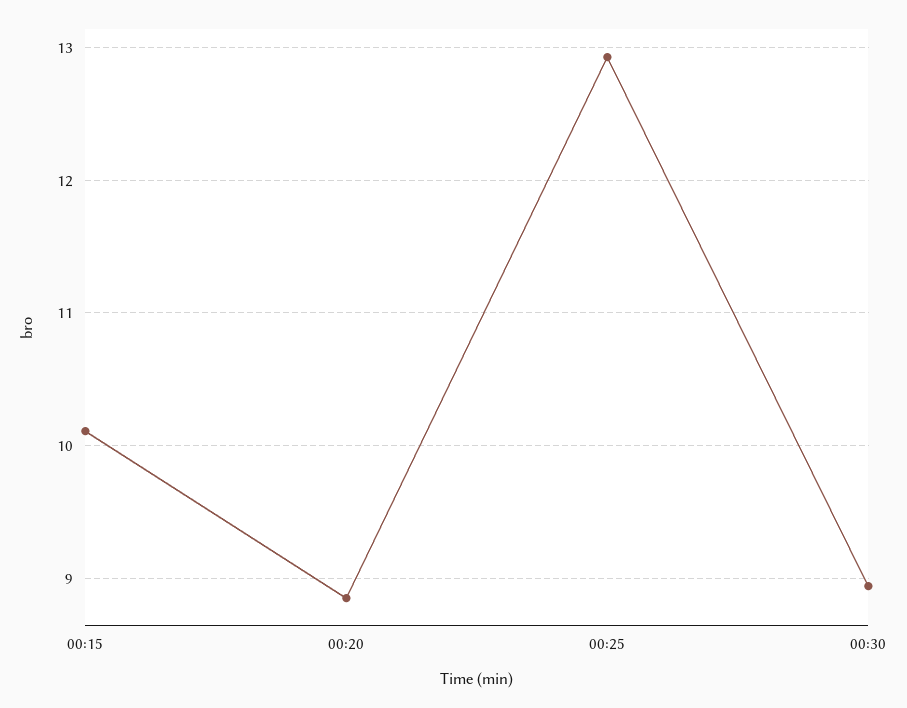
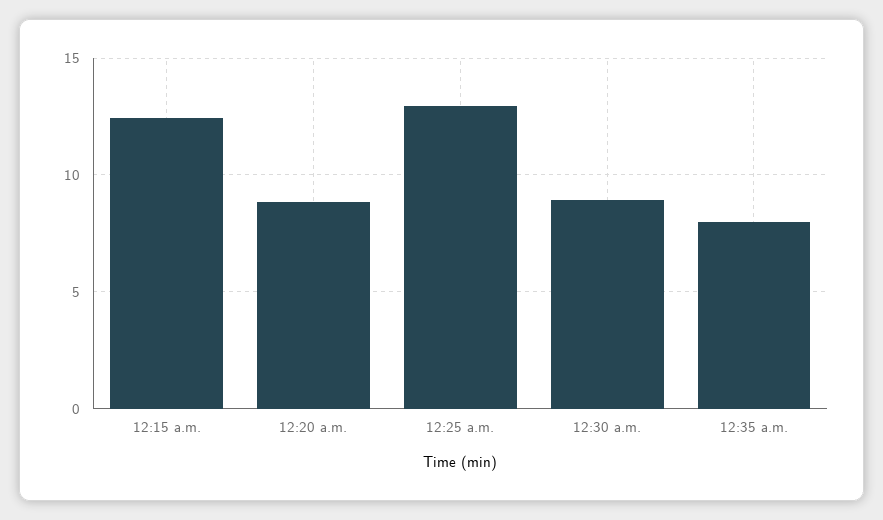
00:15: 10.1 -> 12.5
12:35 a.m.: none -> 8

